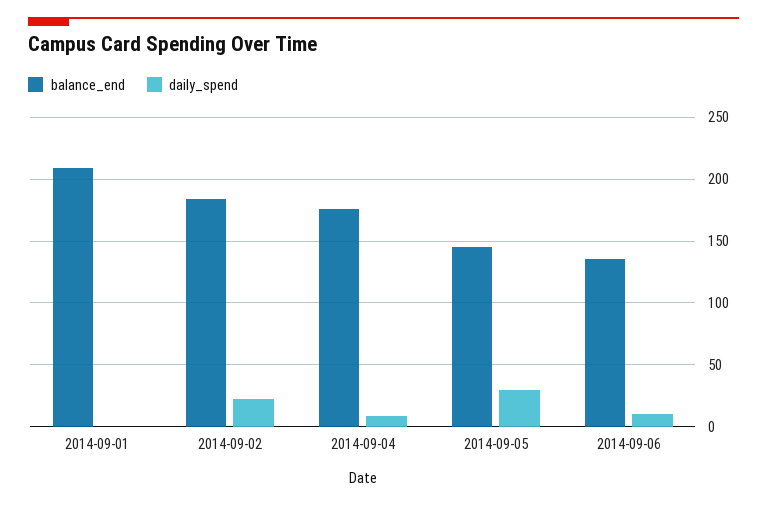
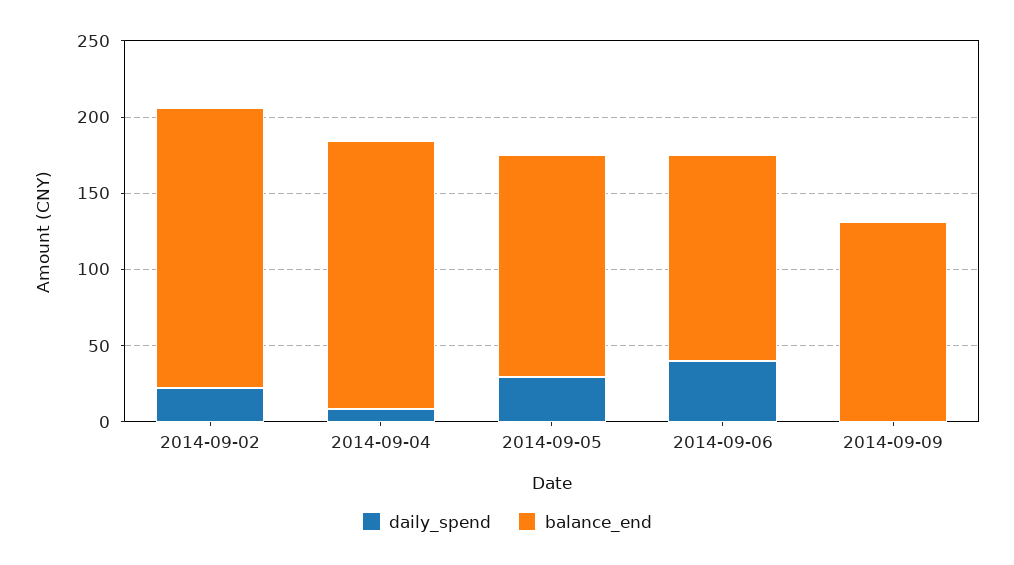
balance_end, 2014-09-01: 210 -> none
daily_spend, 2014-09-01: 0 -> none
daily_spend, 2014-09-06: 10 -> 40
daily_spend, 2014-09-09: none -> 0
balance_end, 2014-09-09: none -> 130

